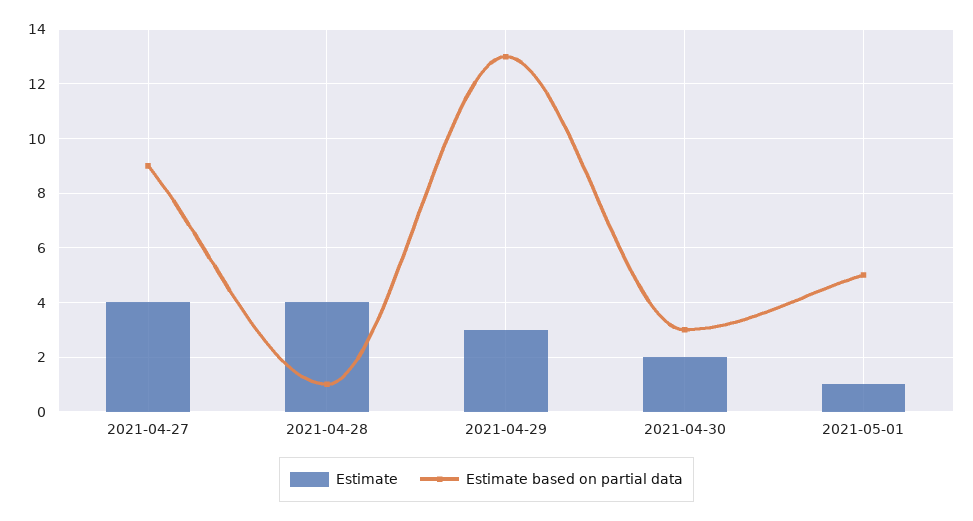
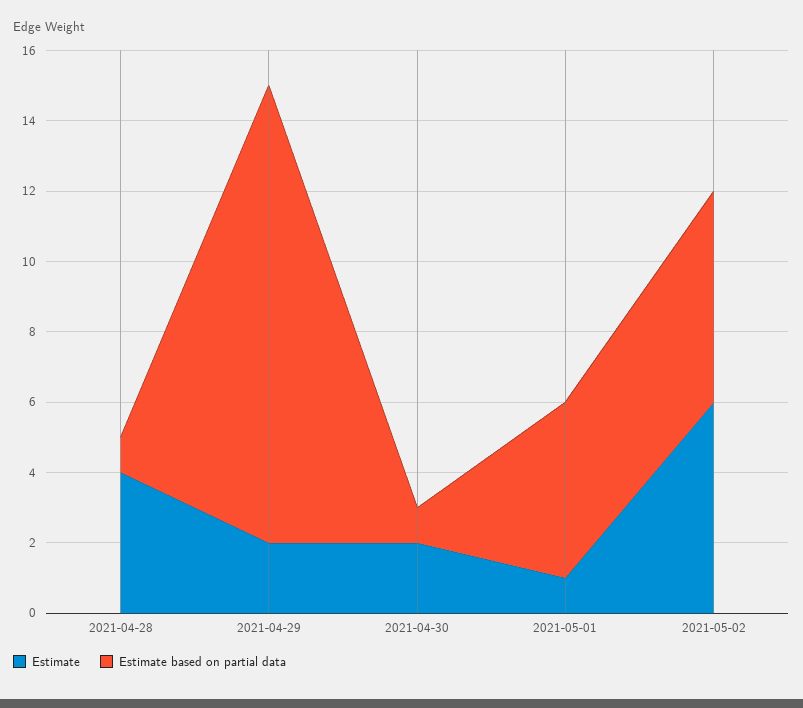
Estimate, 2021-04-27: 4 -> none
Estimate based on partial data, 2021-04-27: 9 -> none
Estimate, 2021-04-29: 3 -> 2
Estimate based on partial data, 2021-04-30: 3 -> 1
Estimate, 2021-05-02: none -> 6
Estimate based on partial data, 2021-05-02: none -> 6

